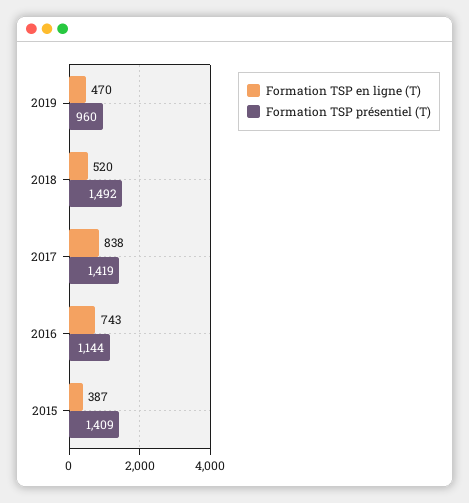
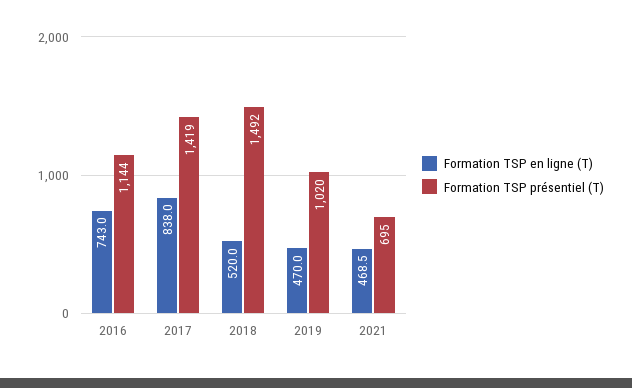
Formation TSP présentiel (T), 2019: 960 -> 1020
Formation TSP en ligne (T), 2015: 387 -> none
Formation TSP présentiel (T), 2015: 1409 -> none
Formation TSP en ligne (T), 2021: none -> 468.5
Formation TSP présentiel (T), 2021: none -> 695

